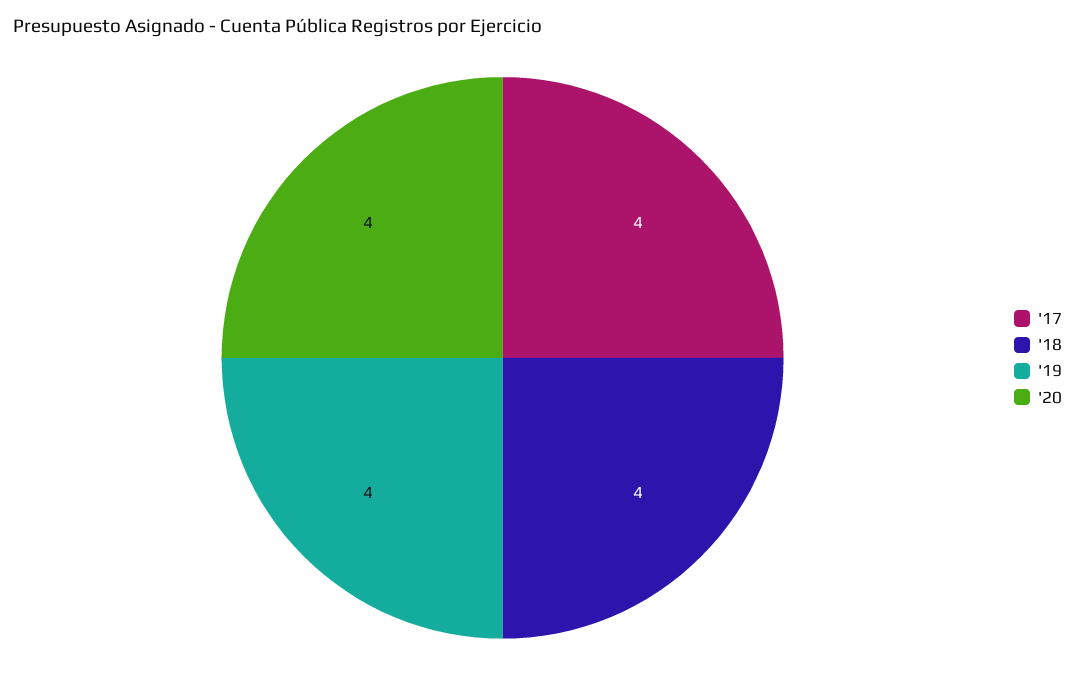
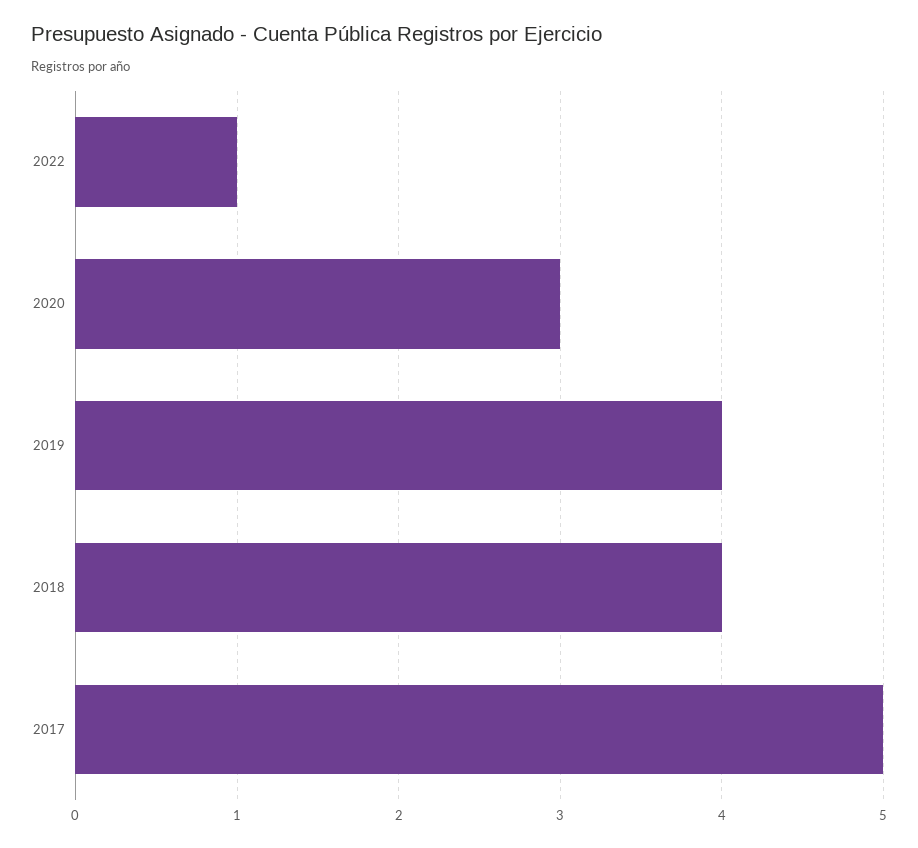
'17: 4 -> 5
'20: 4 -> 3
2022: none -> 1

